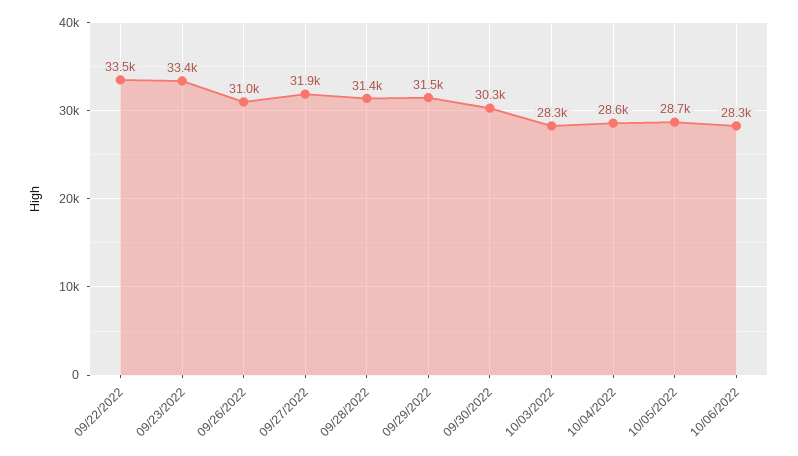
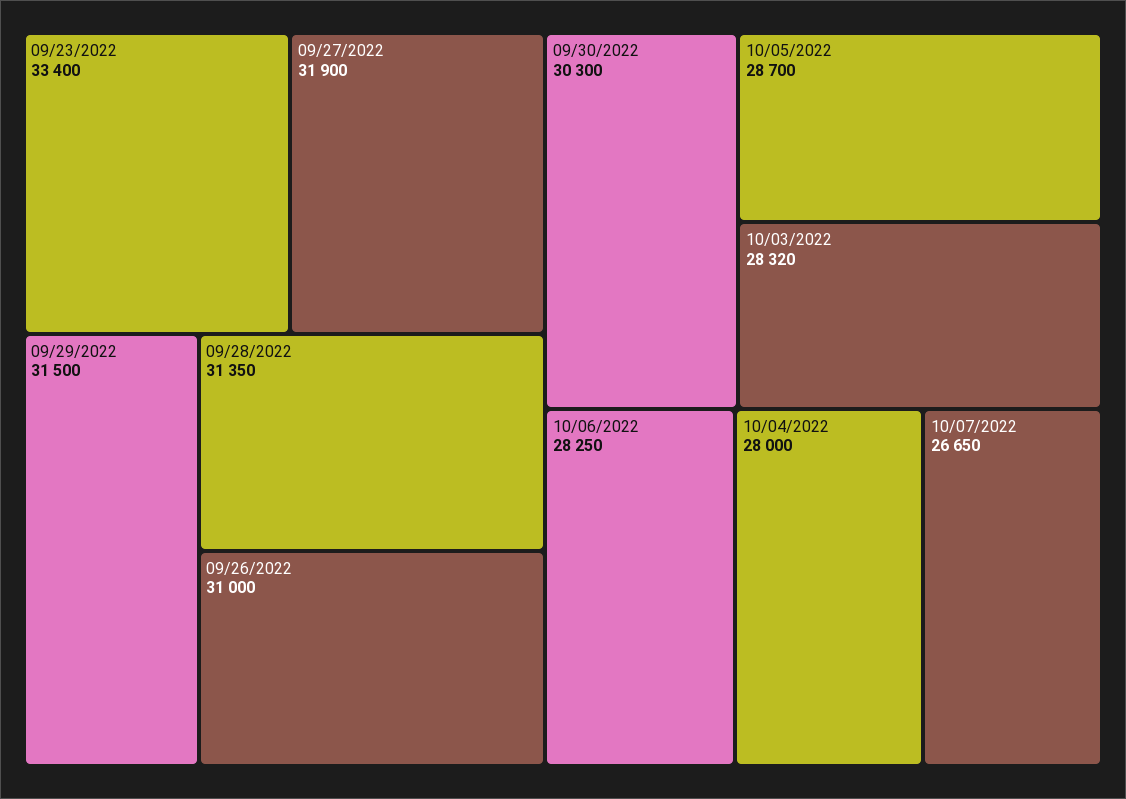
09/22/2022: 33500 -> none
10/04/2022: 28600 -> 28000
10/07/2022: none -> 26650

